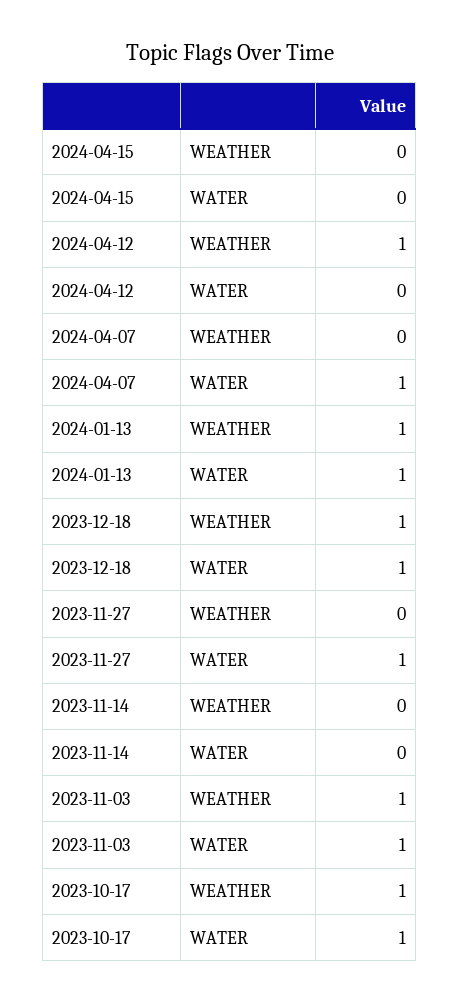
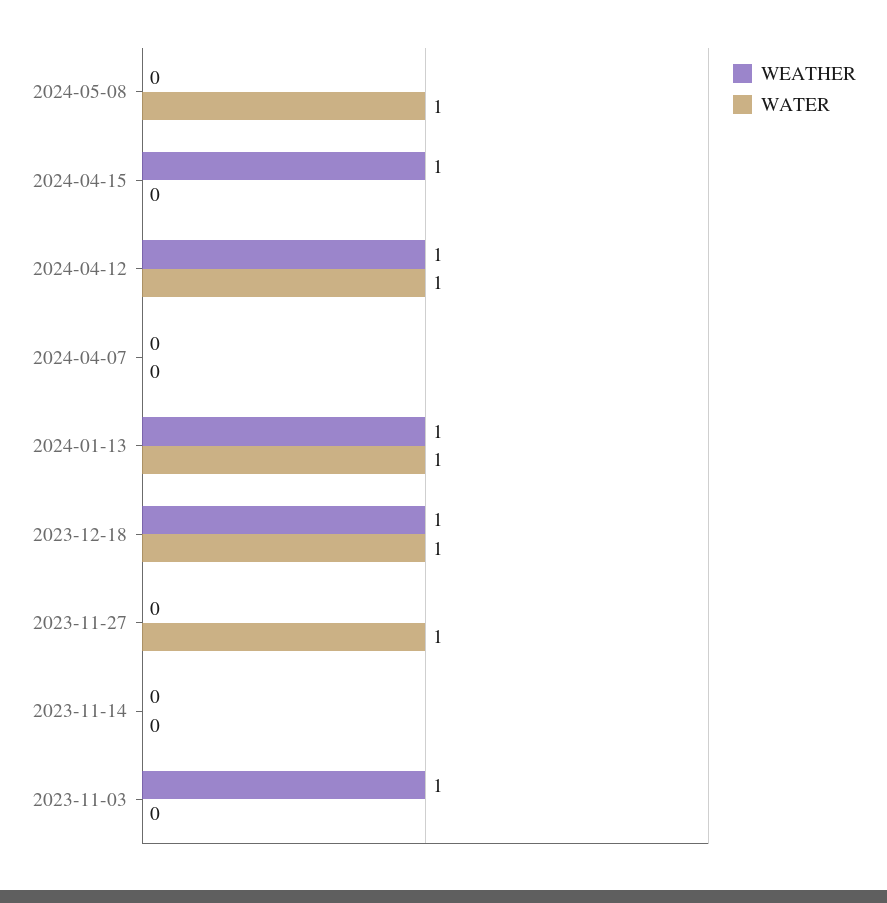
WEATHER, 2024-04-15: 0 -> 1
WATER, 2024-04-12: 0 -> 1
WATER, 2024-04-07: 1 -> 0
WATER, 2023-11-03: 1 -> 0
WEATHER, 2023-10-17: 1 -> none
WATER, 2023-10-17: 1 -> none
WEATHER, 2024-05-08: none -> 0
WATER, 2024-05-08: none -> 1

